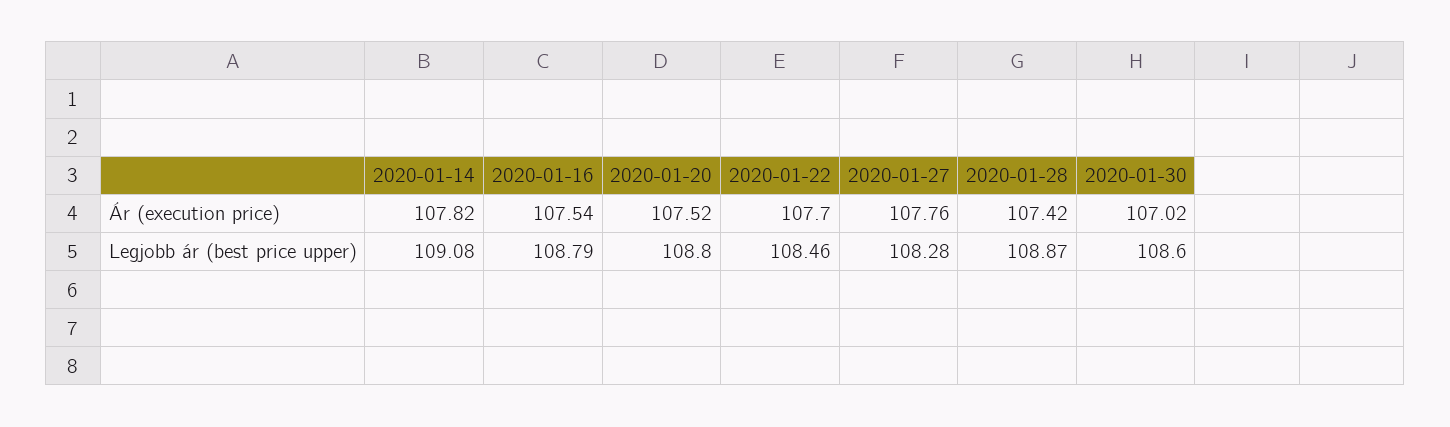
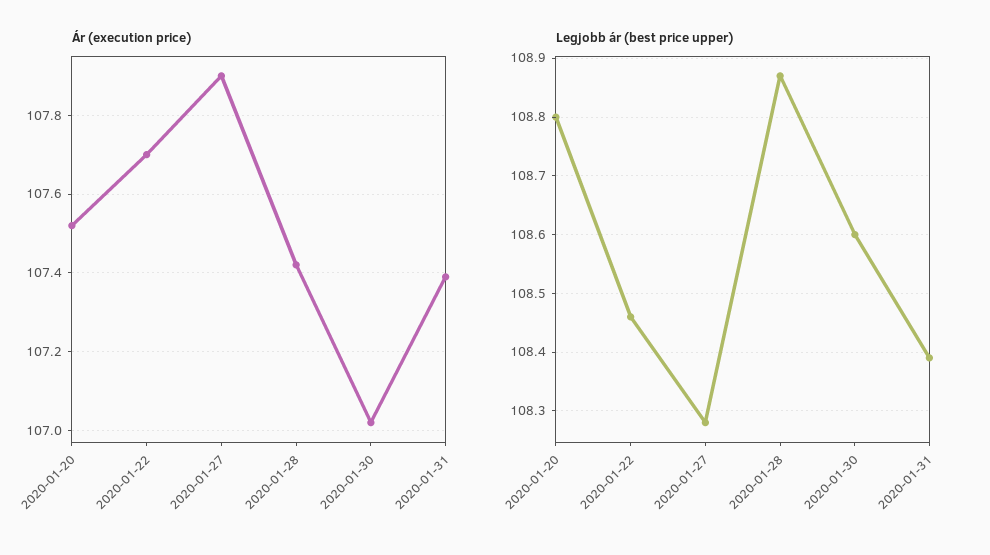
Ár (execution price), 2020-01-14: 107.82 -> none
Ár (execution price), 2020-01-16: 107.54 -> none
Ár (execution price), 2020-01-27: 107.76 -> 107.9
Legjobb ár (best price upper), 2020-01-14: 109.08 -> none
Legjobb ár (best price upper), 2020-01-16: 108.79 -> none
Ár (execution price), 2020-01-31: none -> 107.4
Legjobb ár (best price upper), 2020-01-31: none -> 108.4

